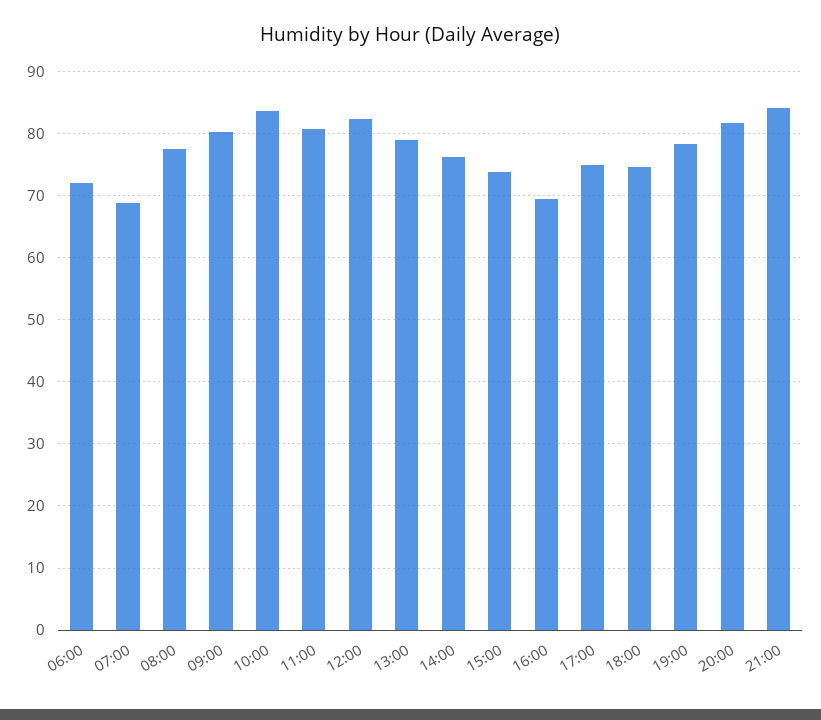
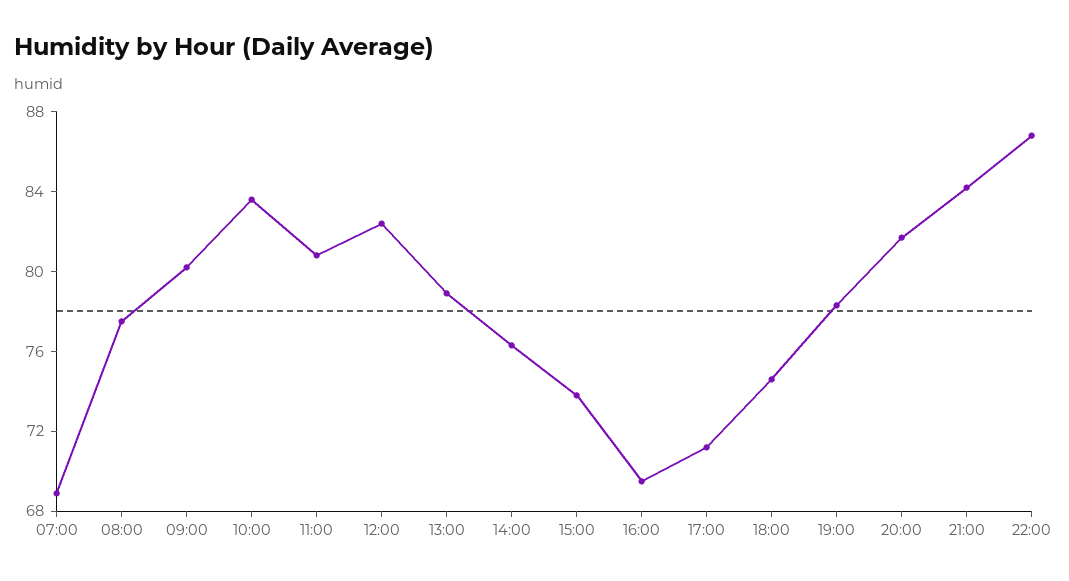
06:00: 72 -> none
17:00: 75 -> 71
22:00: none -> 87

